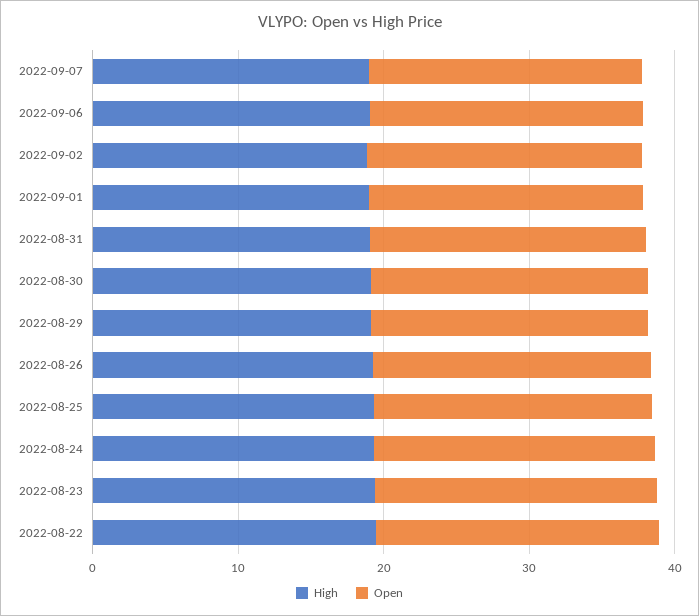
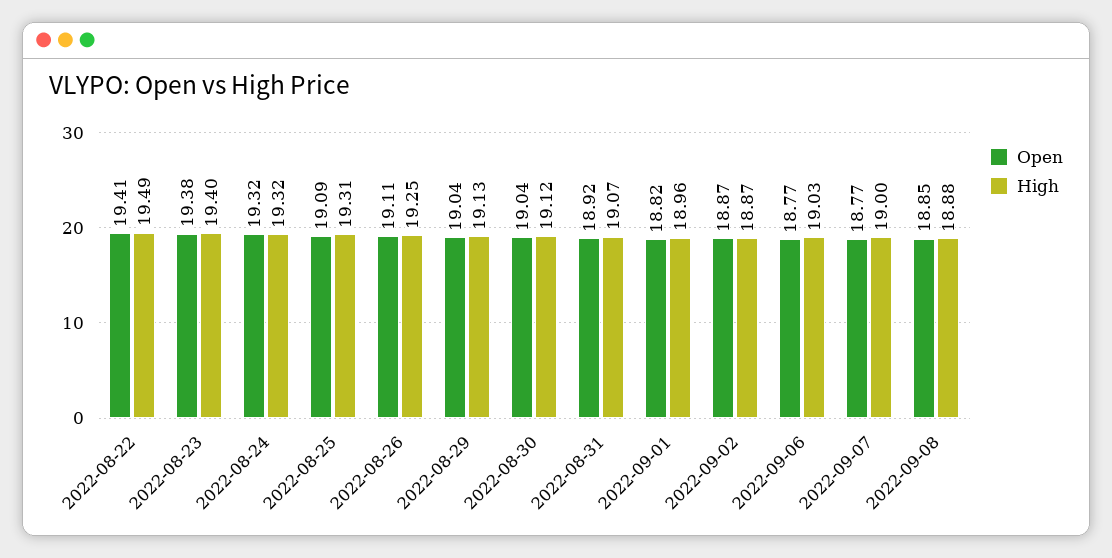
Open, 2022-09-08: none -> 18.85
High, 2022-09-08: none -> 18.88

